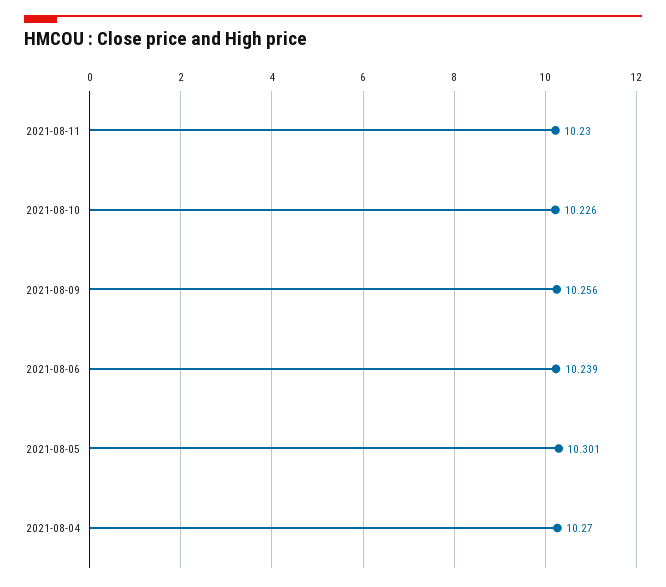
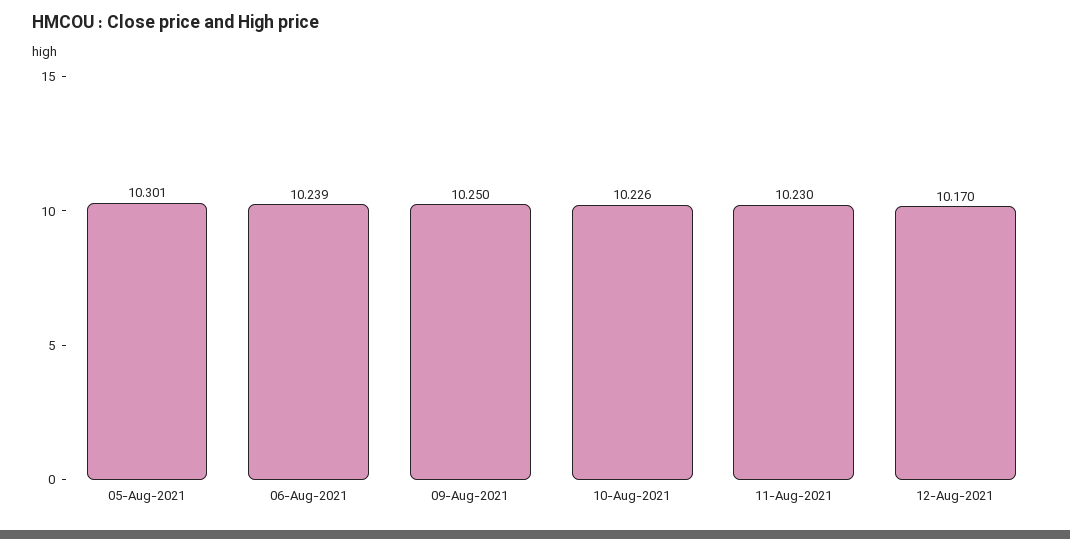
2021-08-09: 10.256 -> 10.25
2021-08-04: 10.27 -> none
12-Aug-2021: none -> 10.17

